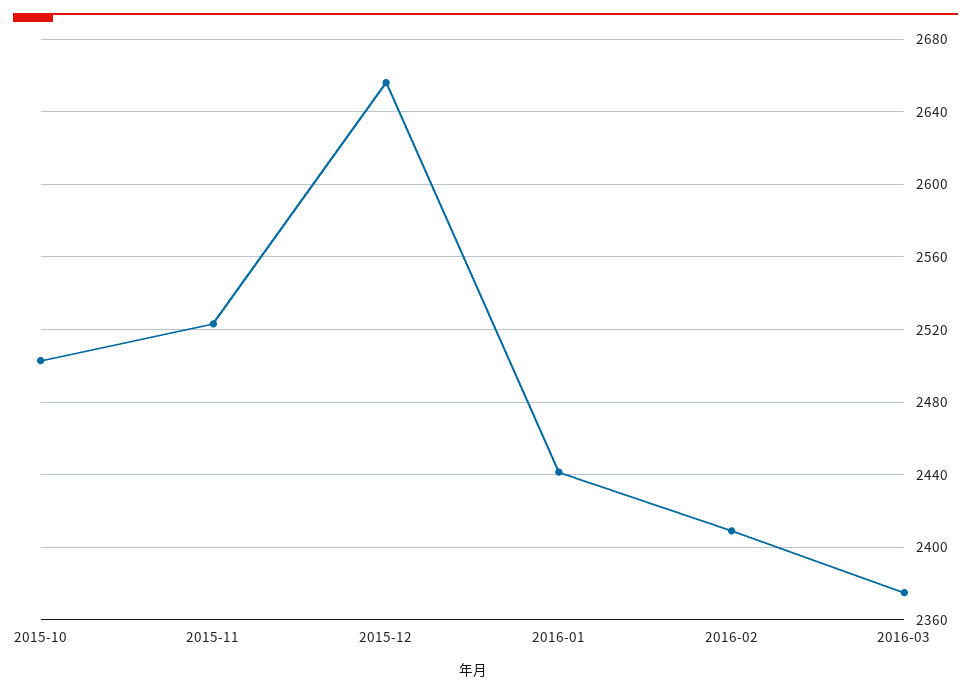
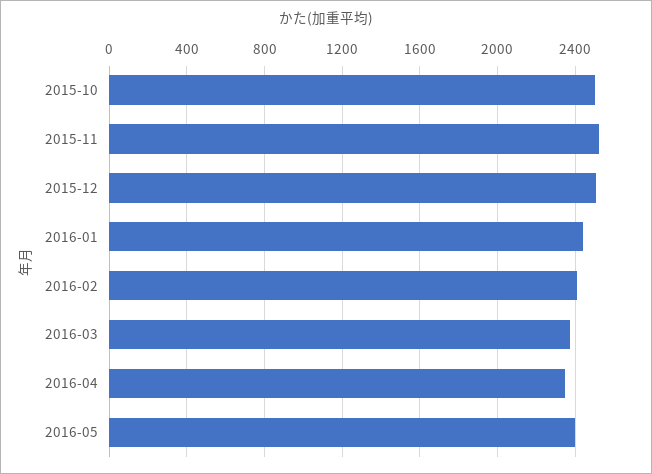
2015-12: 2655 -> 2500
2016-04: none -> 2350
2016-05: none -> 2400

